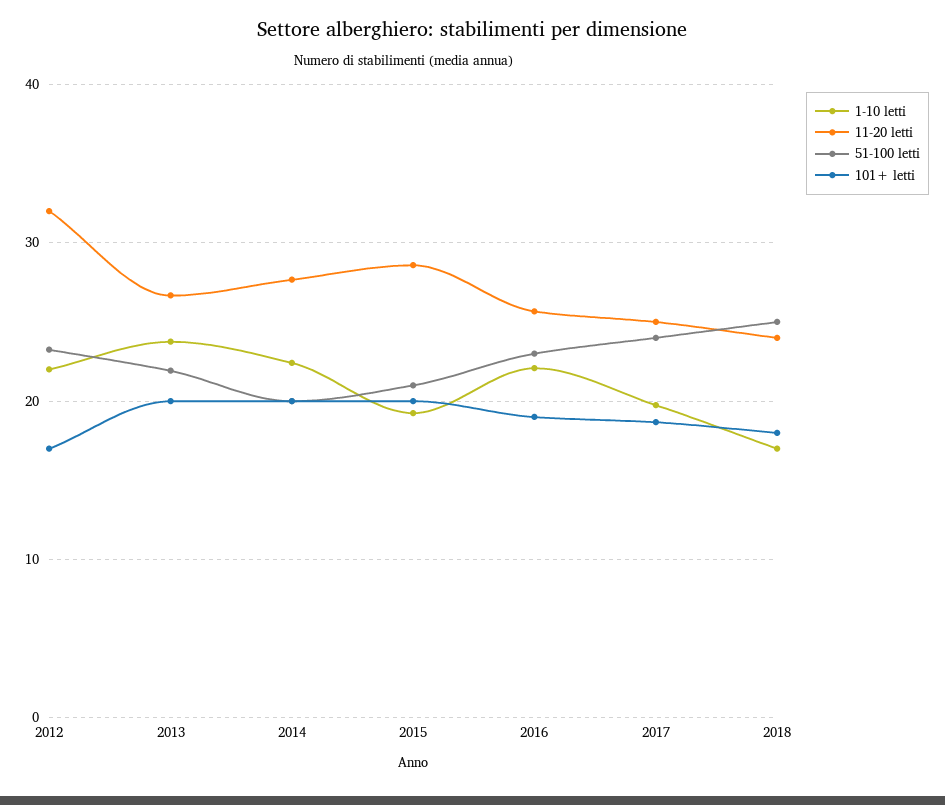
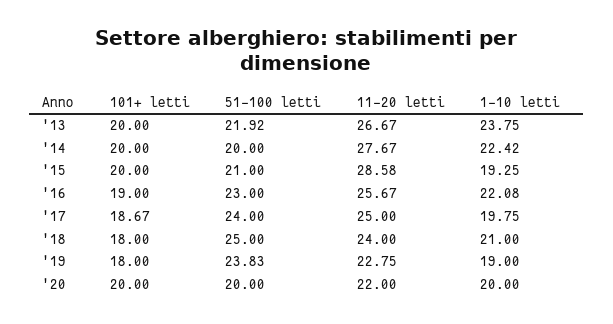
1-10 letti, 2012: 22 -> none
11-20 letti, 2012: 32 -> none
51-100 letti, 2012: 23 -> none
101+ letti, 2012: 17 -> none
1-10 letti, 2018: 17 -> 21
101+ letti, '19: none -> 18
51-100 letti, '19: none -> 23.83
11-20 letti, '19: none -> 22.75
1-10 letti, '19: none -> 19
101+ letti, '20: none -> 20
51-100 letti, '20: none -> 20
11-20 letti, '20: none -> 22
1-10 letti, '20: none -> 20

